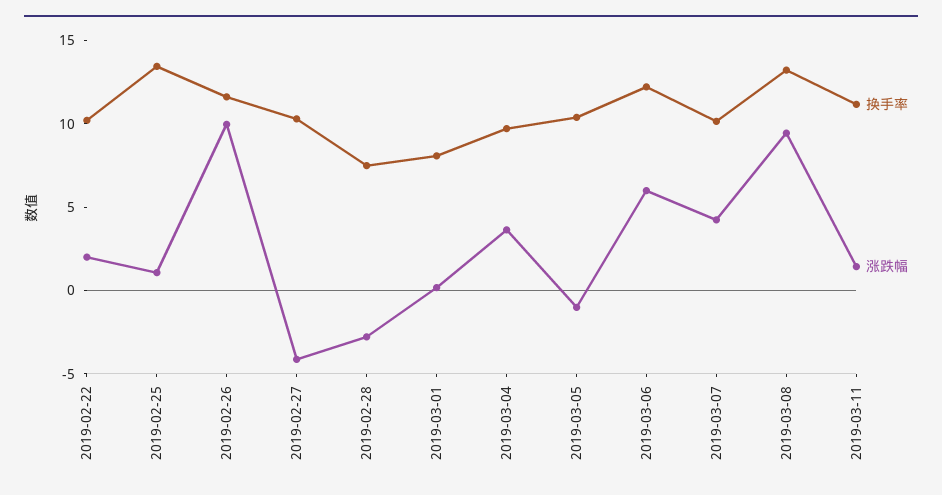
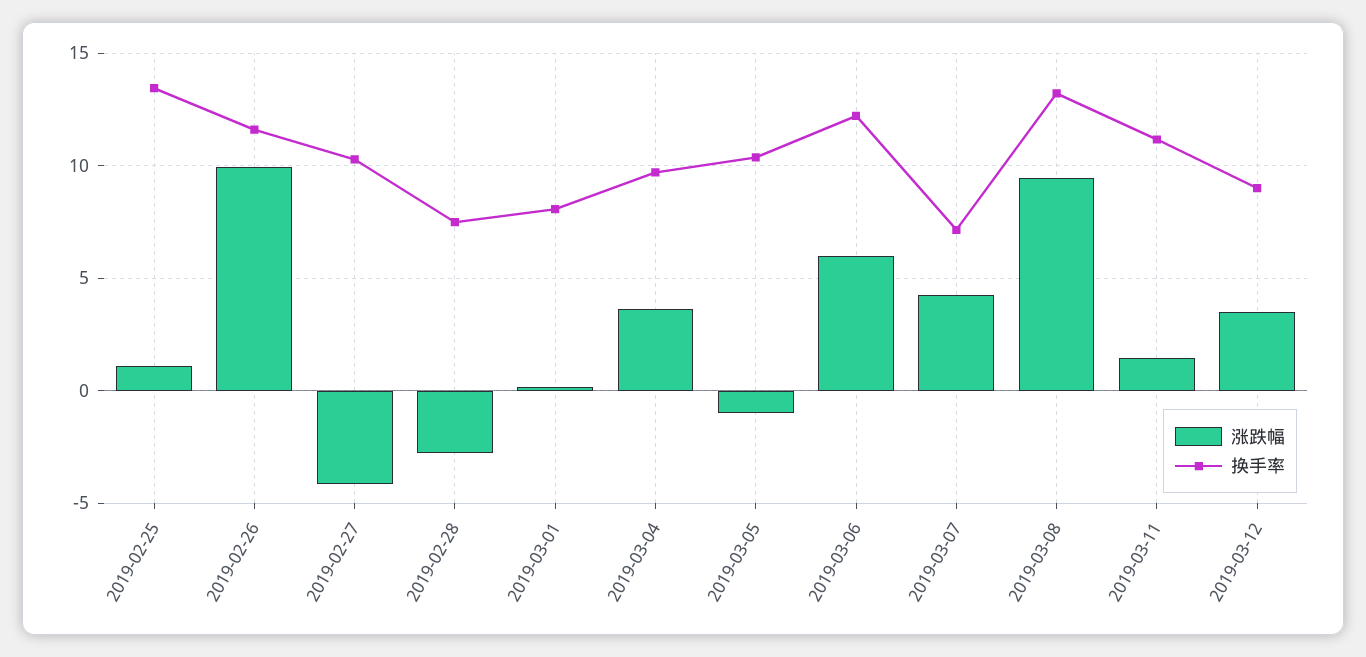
换手率, 2019-02-22: 10 -> none
涨跌幅, 2019-02-22: 2 -> none
换手率, 2019-03-07: 10 -> 7
涨跌幅, 2019-03-12: none -> 3.5
换手率, 2019-03-12: none -> 9

